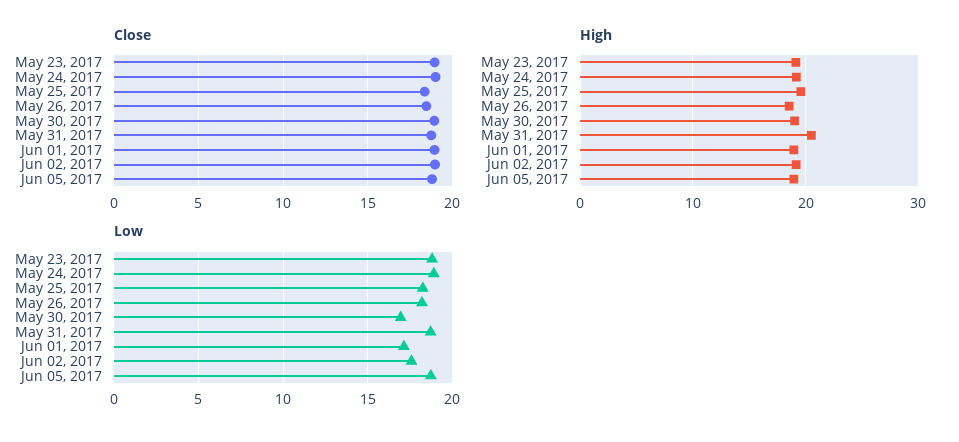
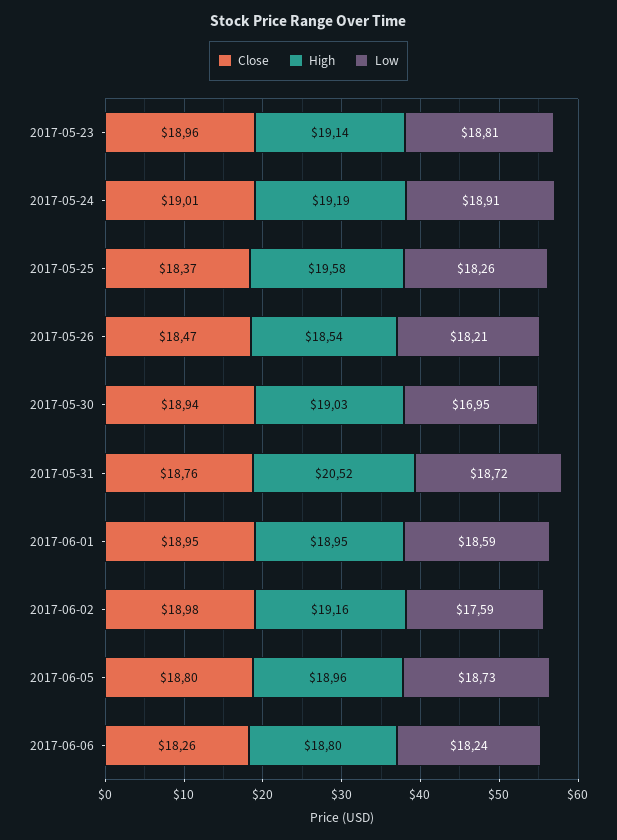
Low, Jun 01, 2017: 17 -> 18.59
Close, 2017-06-06: none -> 18.26
High, 2017-06-06: none -> 18.8
Low, 2017-06-06: none -> 18.24

